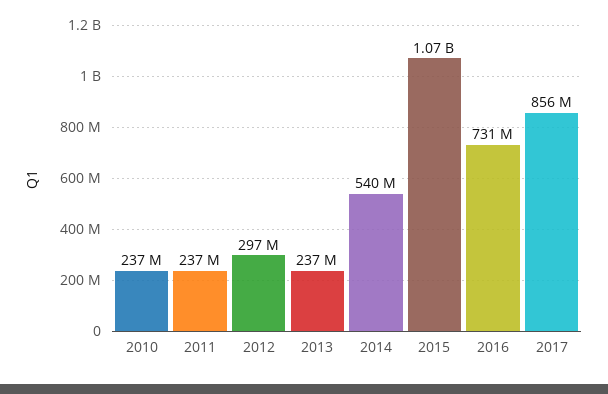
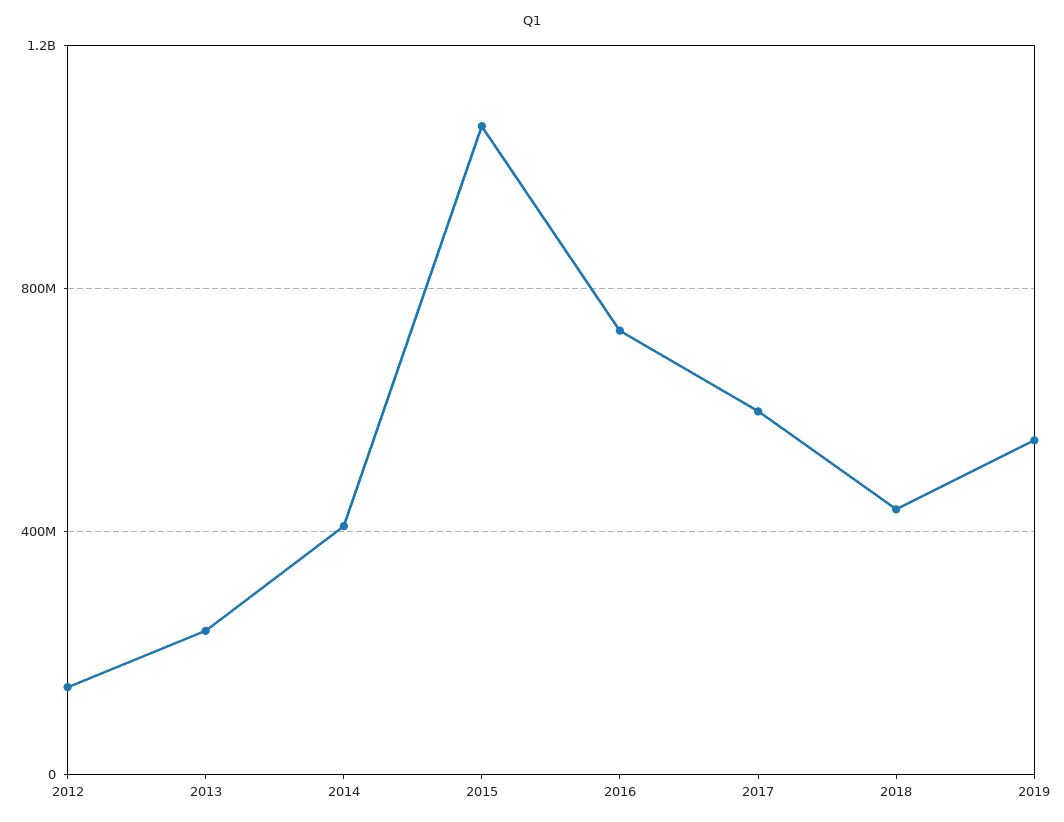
2010: 237000000 -> none
2011: 237000000 -> none
2012: 297000000 -> 150000000
2014: 540000000 -> 400000000
2017: 856000000 -> 600000000
2018: none -> 450000000
2019: none -> 550000000

